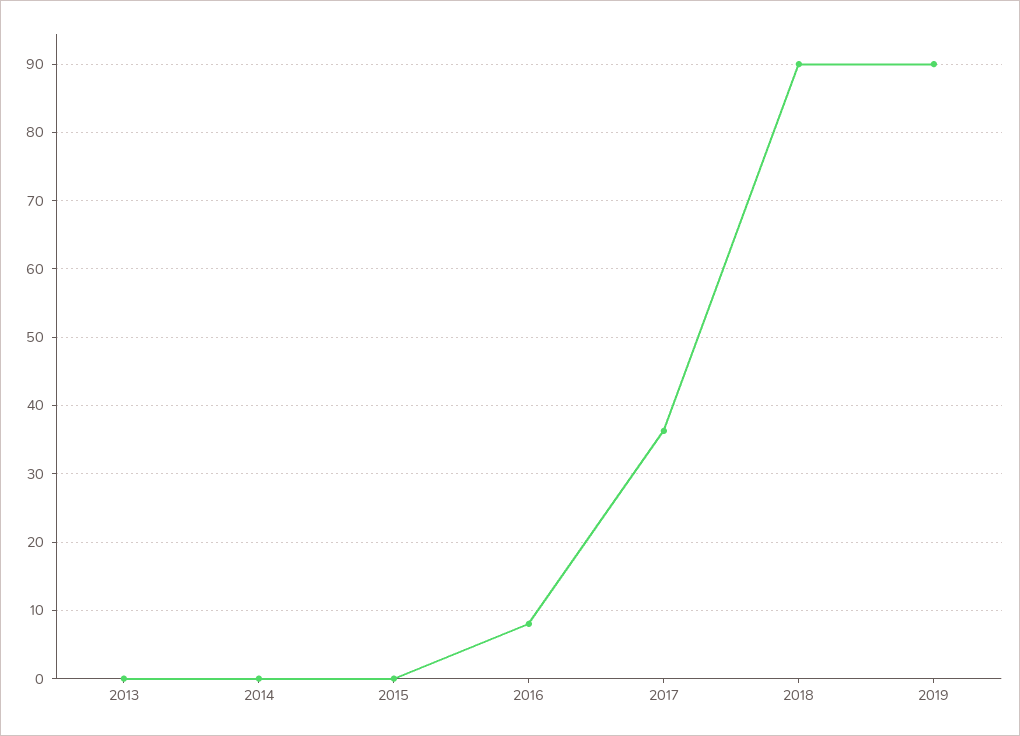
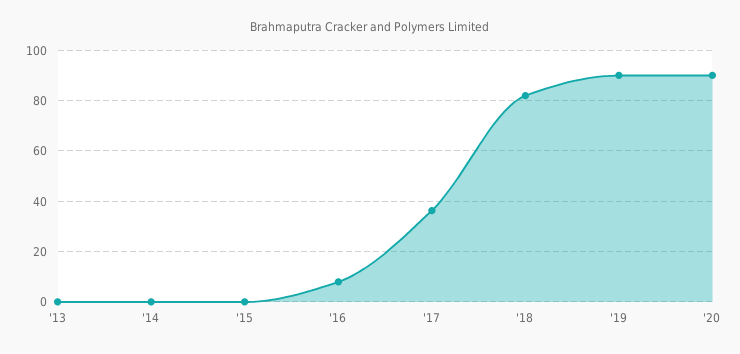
2018: 90 -> 82.5
'20: none -> 90

